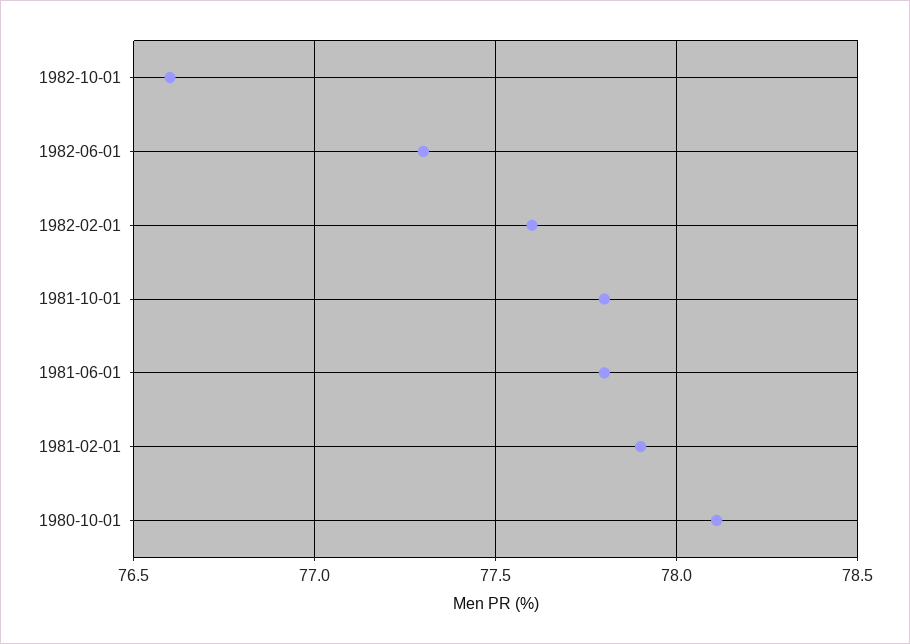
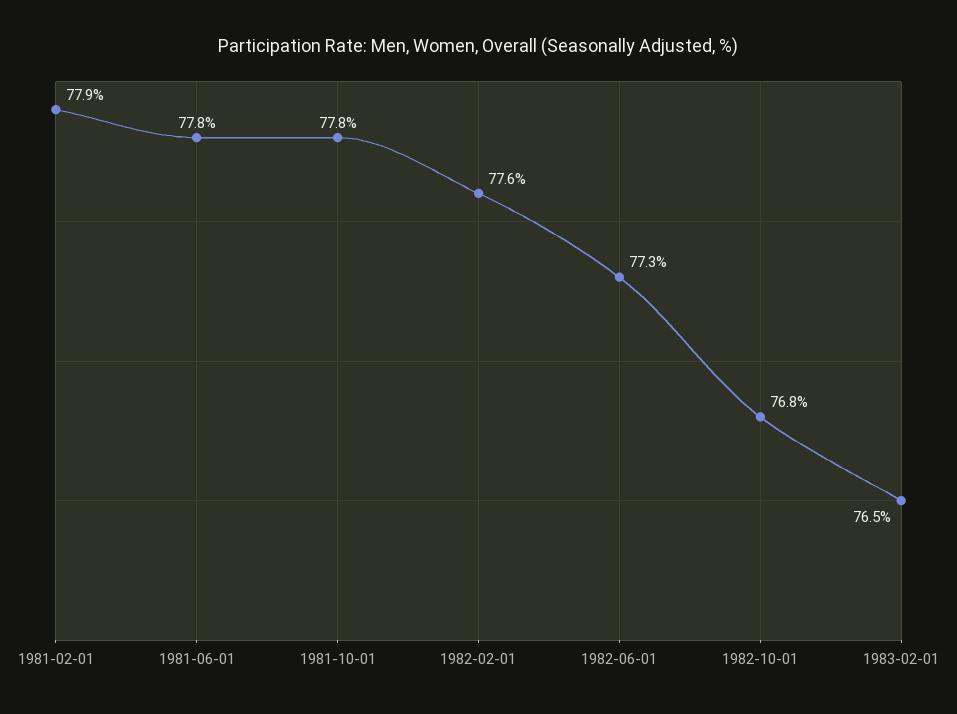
1982-10-01: 76.6 -> 76.8
1980-10-01: 78.1 -> none
1983-02-01: none -> 76.5

